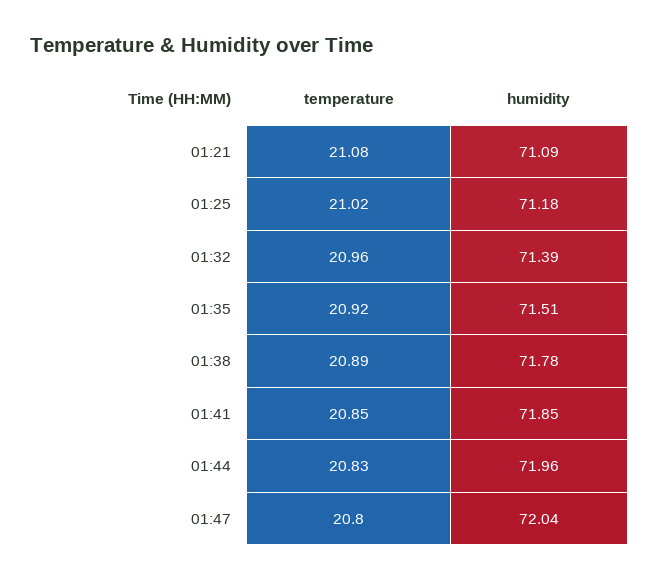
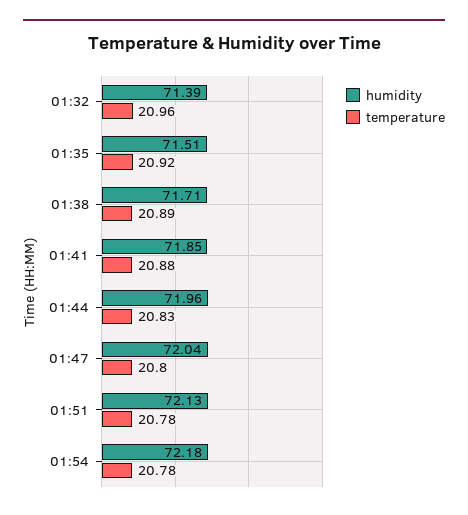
temperature, 01:21: 21.08 -> none
humidity, 01:21: 71.09 -> none
temperature, 01:25: 21.02 -> none
humidity, 01:25: 71.18 -> none
humidity, 01:38: 71.78 -> 71.71
temperature, 01:41: 20.85 -> 20.88
humidity, 01:51: none -> 72.13
temperature, 01:51: none -> 20.78
humidity, 01:54: none -> 72.18
temperature, 01:54: none -> 20.78

